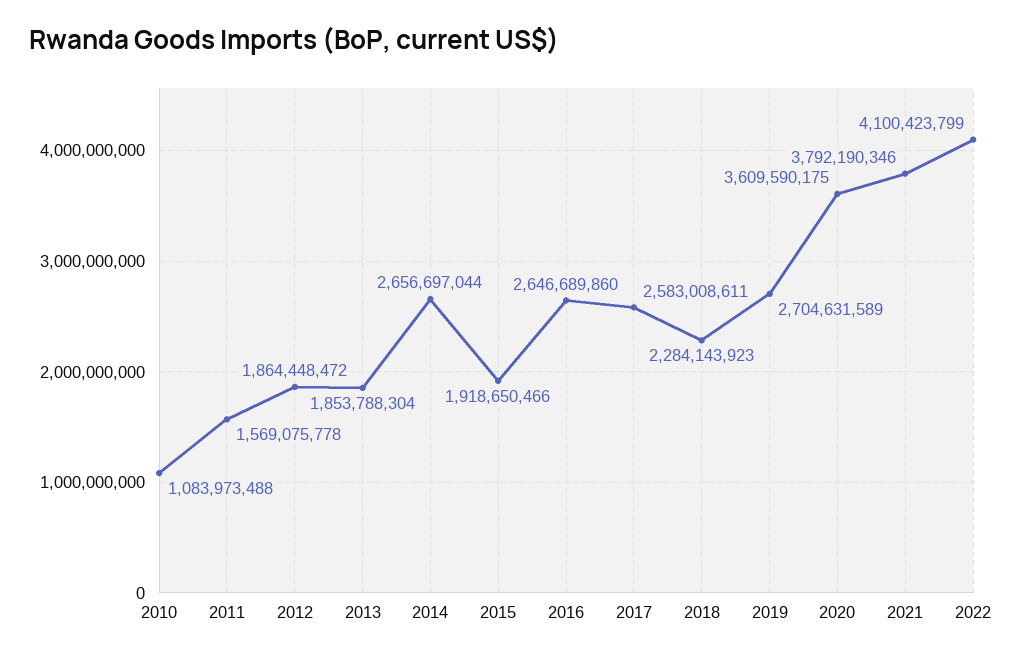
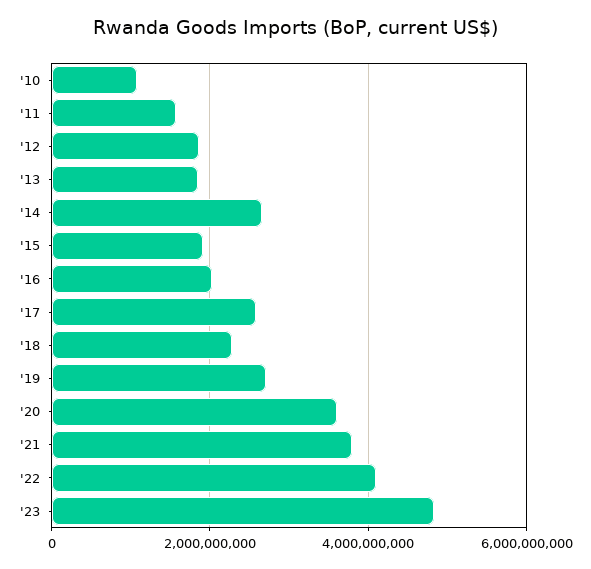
2016: 2646689860 -> 2000000000
'23: none -> 4800000000

